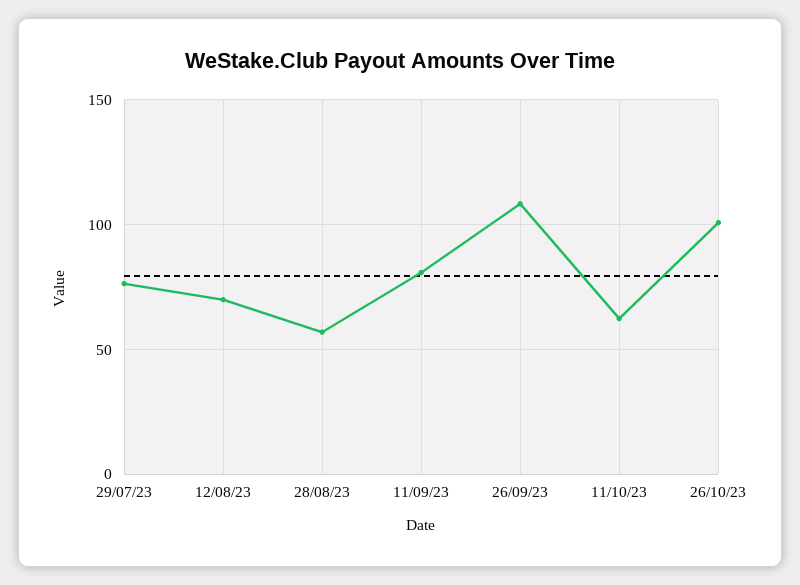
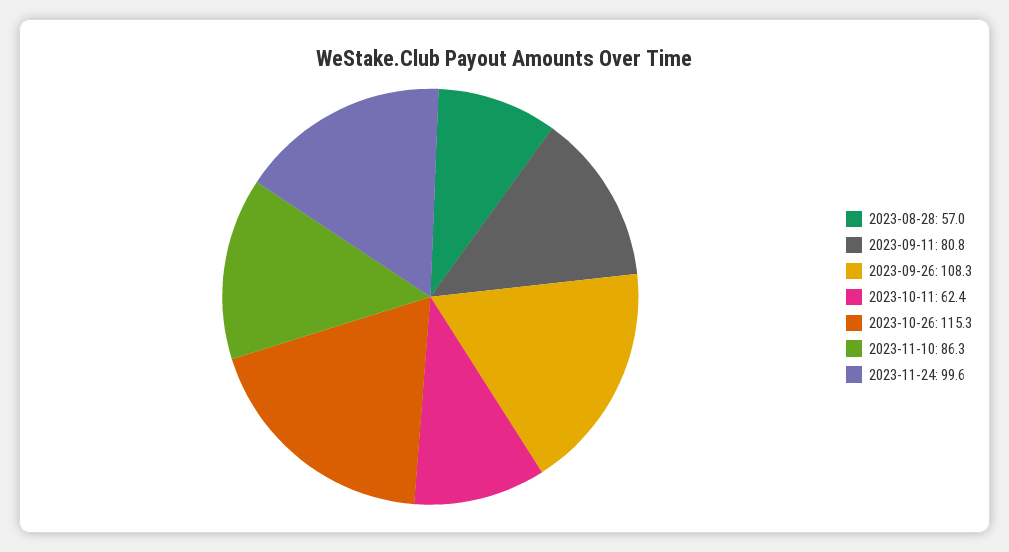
29/07/23: 75 -> none
12/08/23: 70 -> none
26/10/23: 100 -> 115.3
2023-11-10: none -> 86.3
2023-11-24: none -> 99.6

